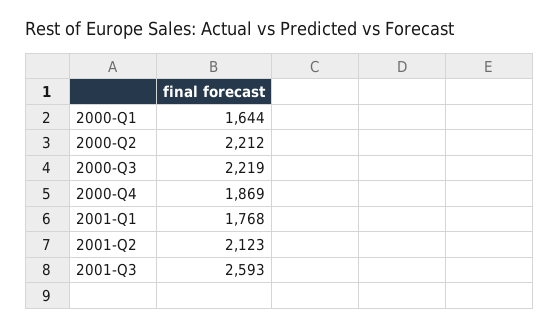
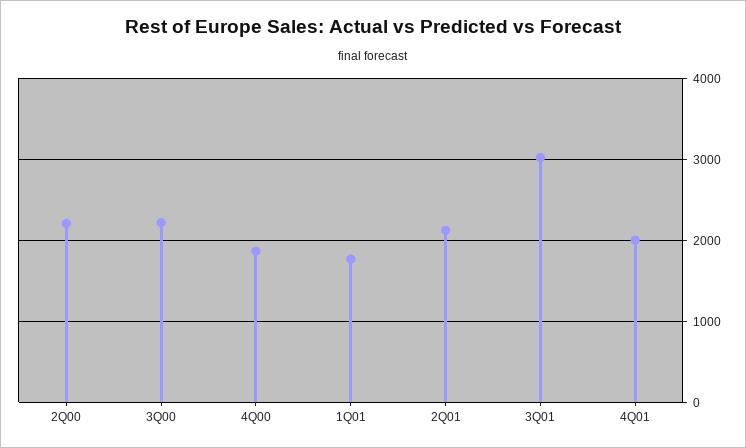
2000-Q1: 1644 -> none
2001-Q3: 2593 -> 3000
4Q01: none -> 2000

